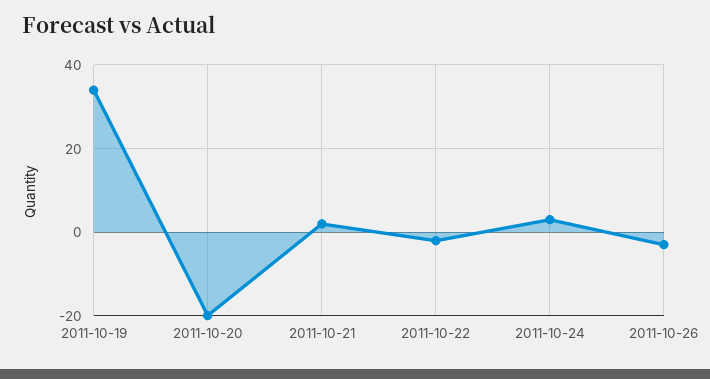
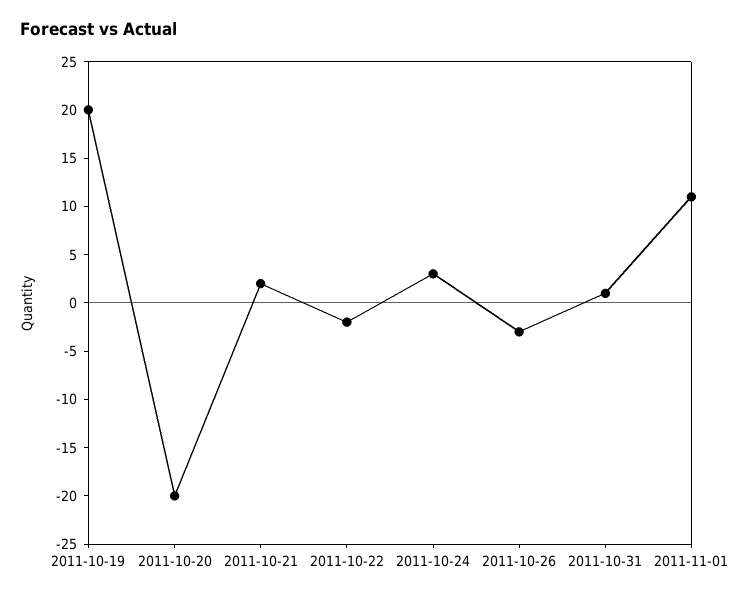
2011-10-19: 35 -> 20
2011-10-31: none -> 1
2011-11-01: none -> 11

